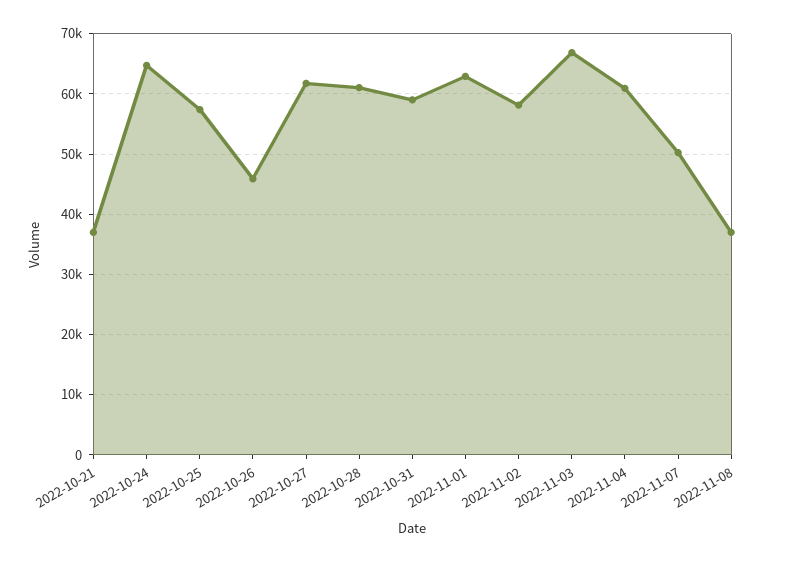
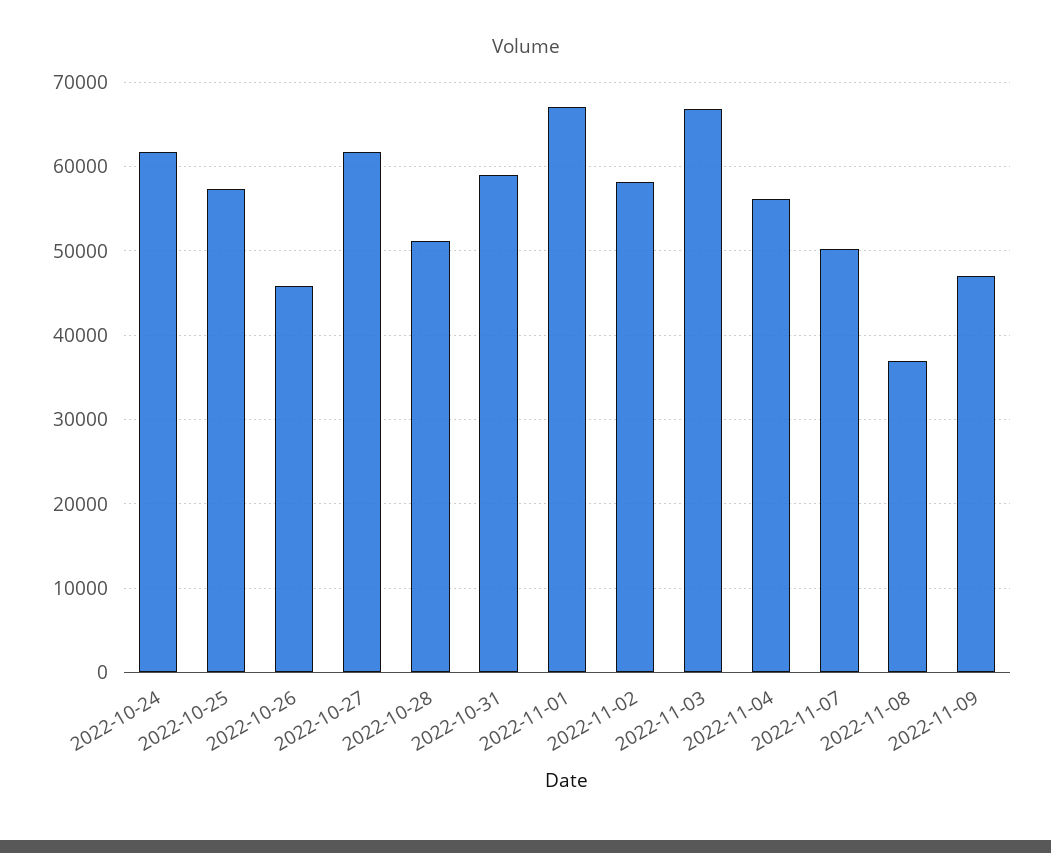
2022-10-21: 37000 -> none
2022-10-24: 65000 -> 62000
2022-10-28: 61000 -> 51000
2022-11-01: 63000 -> 67000
2022-11-04: 61000 -> 56000
2022-11-09: none -> 47000

